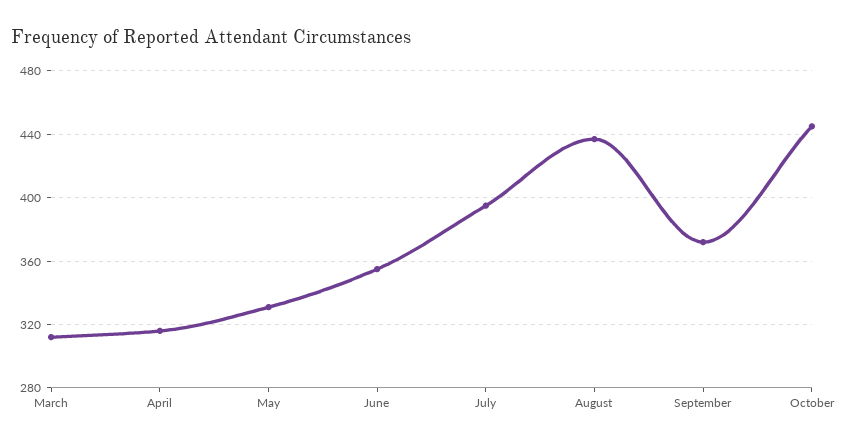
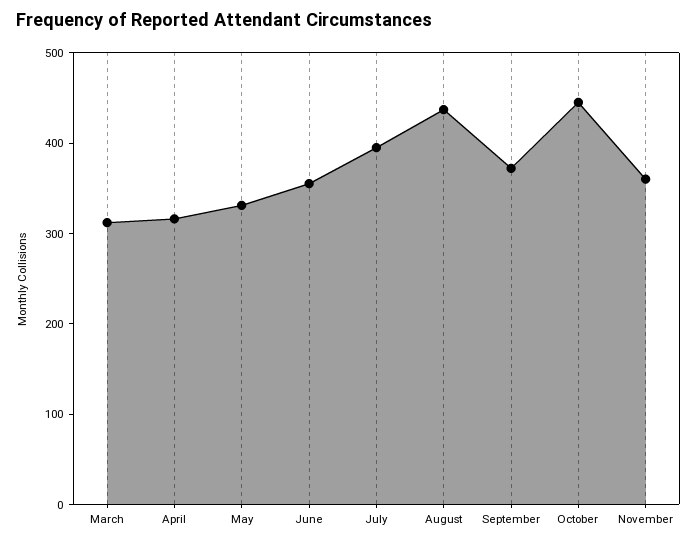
November: none -> 360

